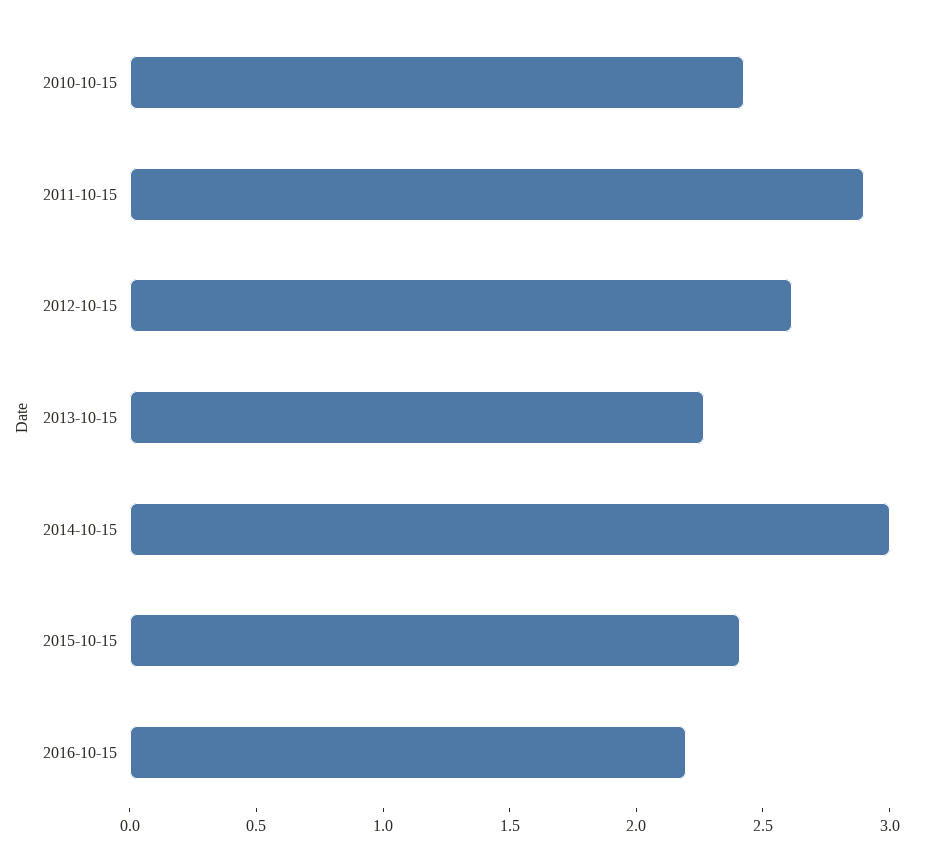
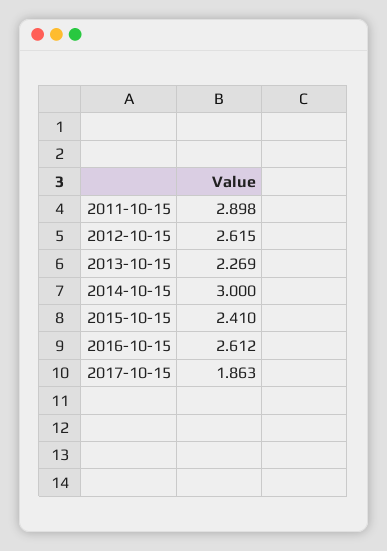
2010-10-15: 2.4 -> none
2016-10-15: 2.2 -> 2.612
2017-10-15: none -> 1.863

